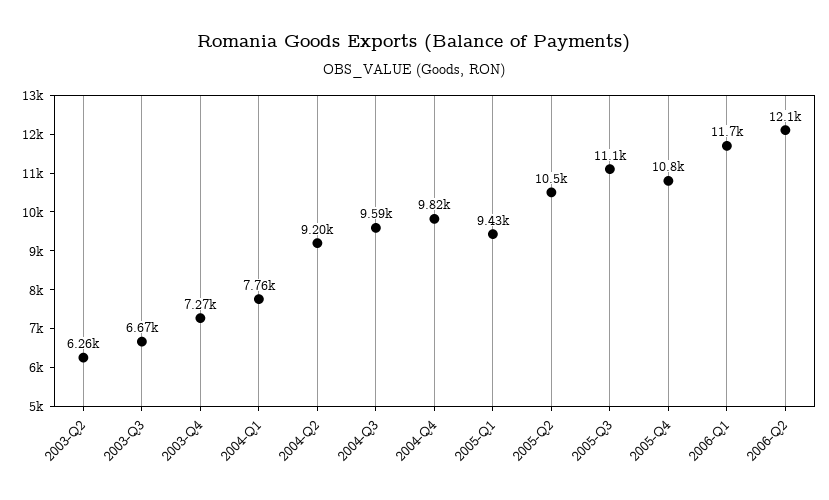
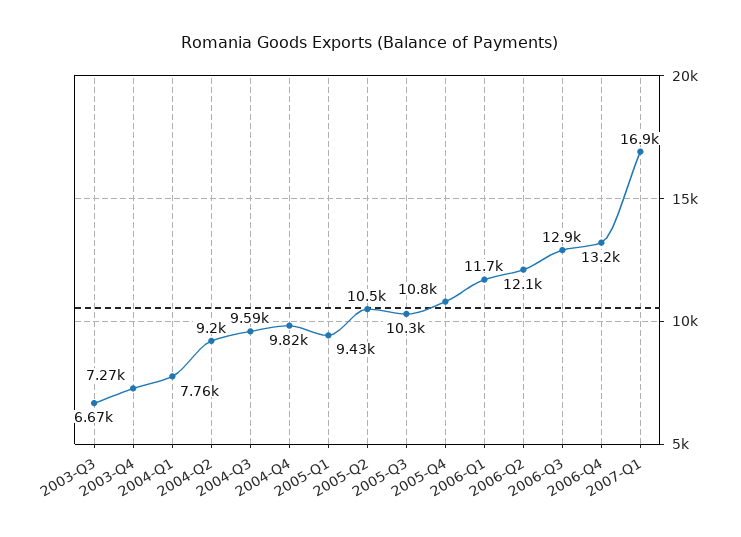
2003-Q2: 6260 -> none
2005-Q3: 11100 -> 10300
2006-Q3: none -> 12900
2006-Q4: none -> 13200
2007-Q1: none -> 16900

